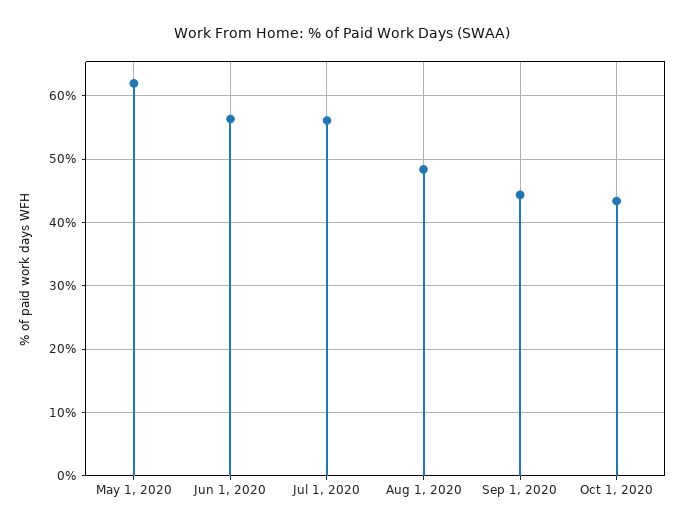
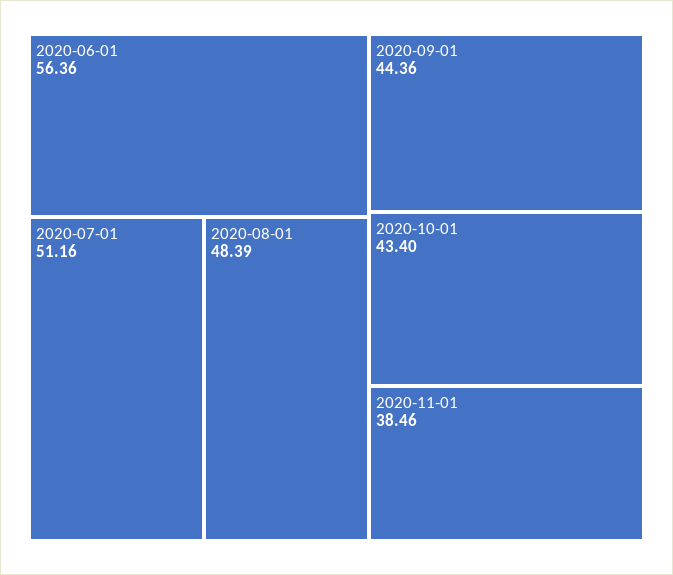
May 1, 2020: 62 -> none
Jul 1, 2020: 56 -> 51.16
2020-11-01: none -> 38.46

